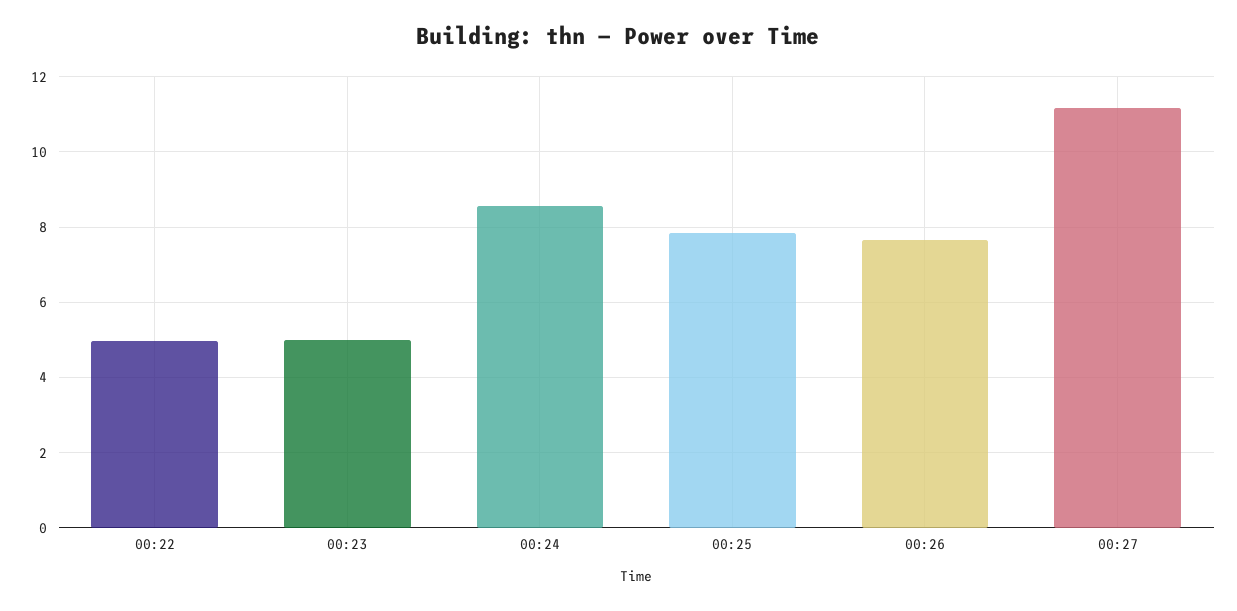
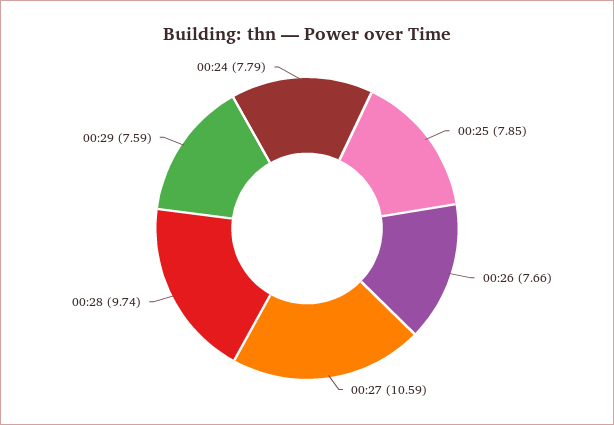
00:22: 5 -> none
00:23: 5 -> none
00:24: 8.6 -> 7.79
00:27: 11.2 -> 10.59
00:28: none -> 9.74
00:29: none -> 7.59

